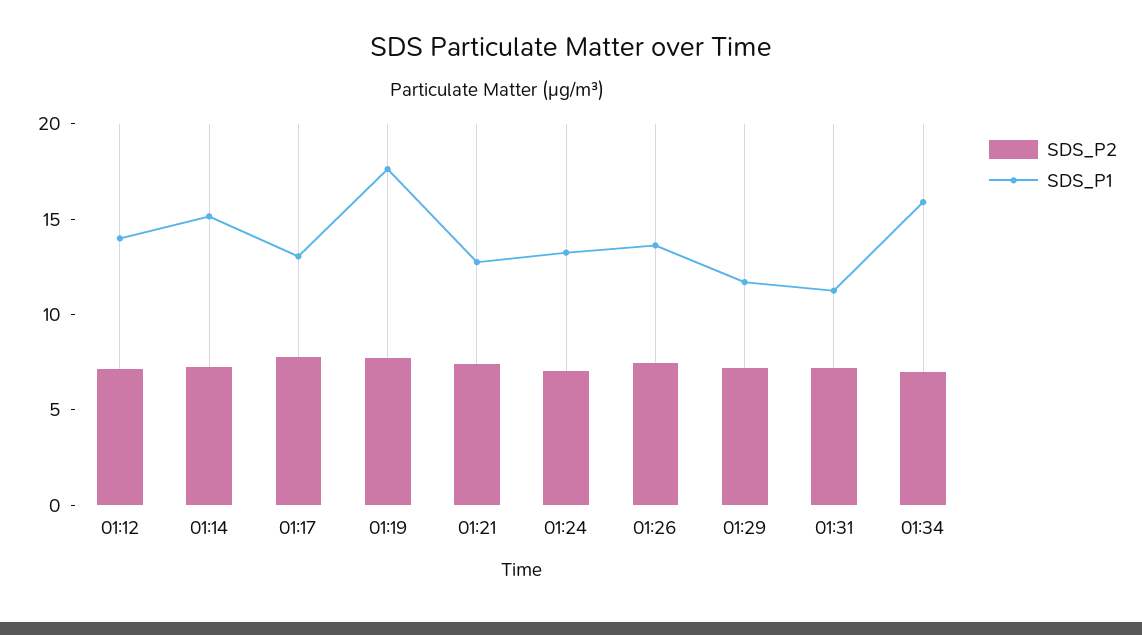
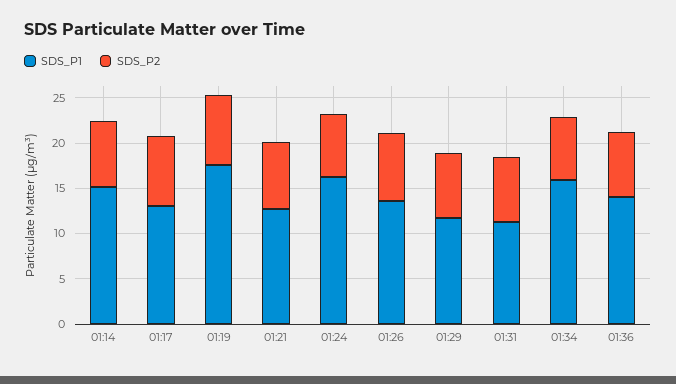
SDS_P2, 01:12: 7 -> none
SDS_P1, 01:12: 14 -> none
SDS_P1, 01:24: 13 -> 16
SDS_P1, 01:36: none -> 14
SDS_P2, 01:36: none -> 7

